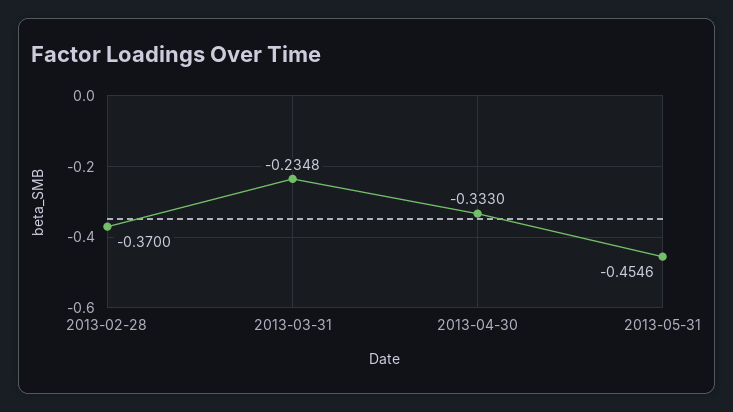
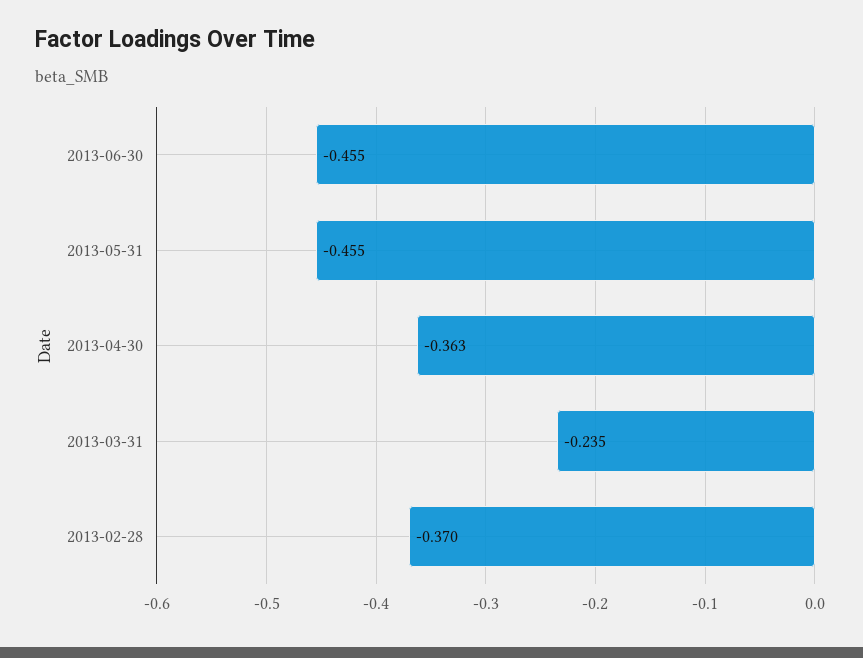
2013-04-30: -0.333 -> -0.363
2013-06-30: none -> -0.455

